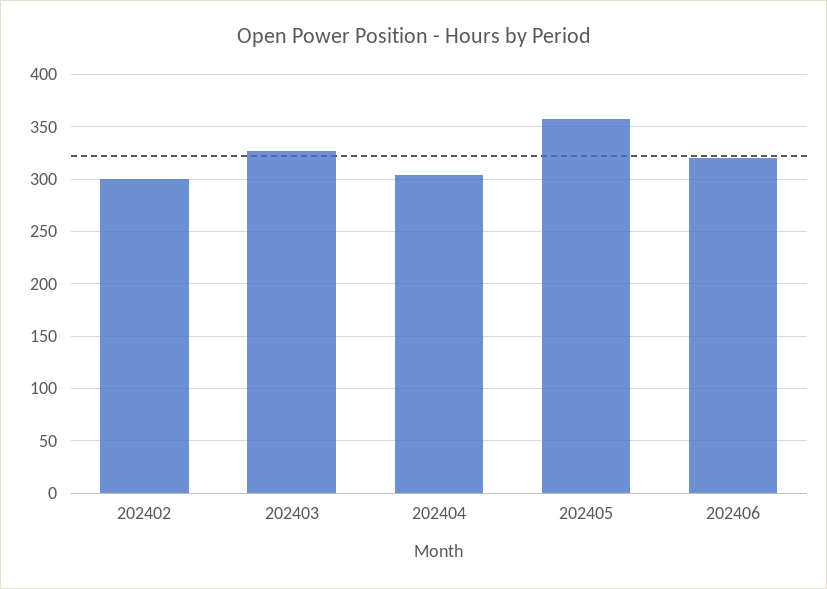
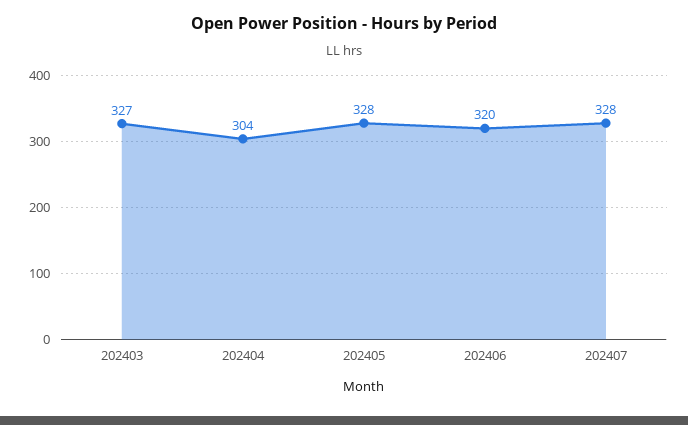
202402: 300 -> none
202405: 360 -> 328
202407: none -> 328

